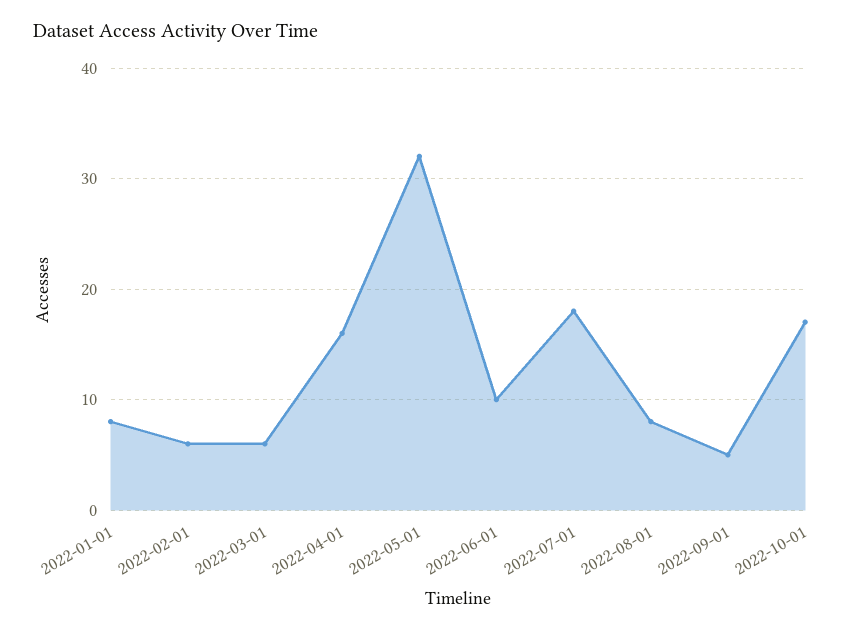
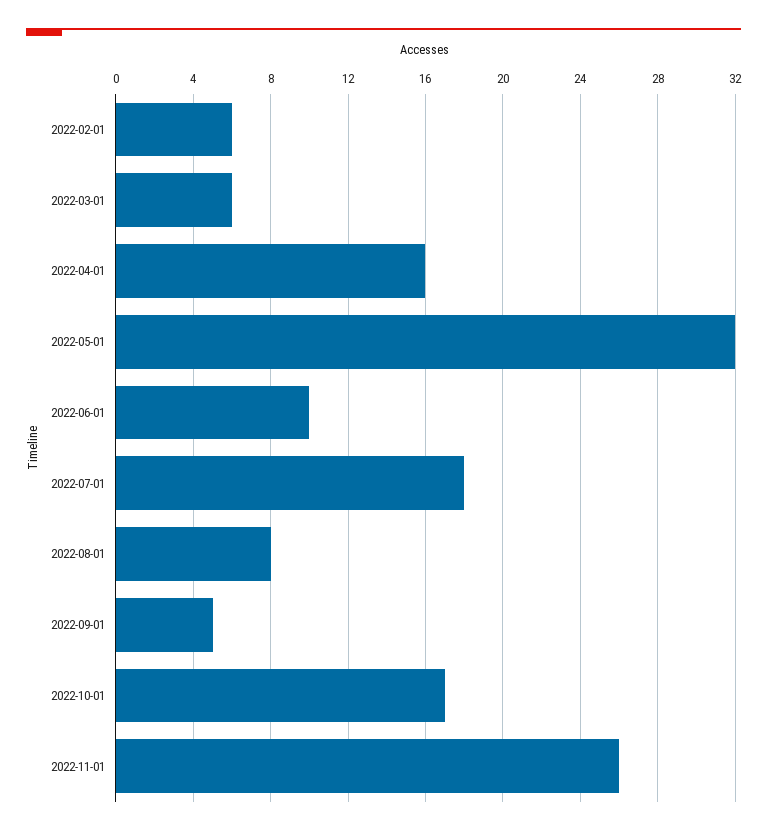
2022-01-01: 8 -> none
2022-11-01: none -> 26

